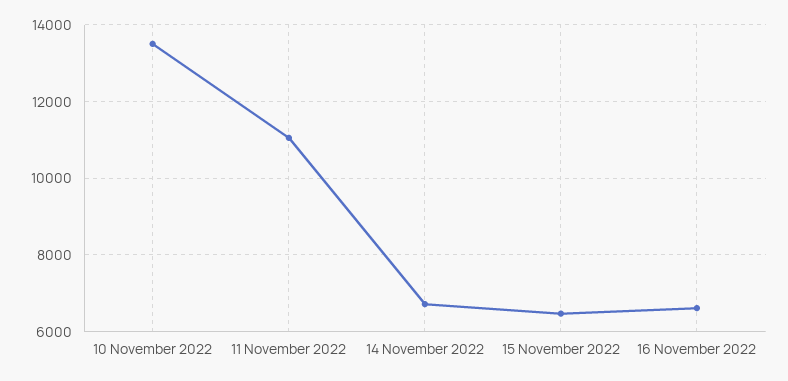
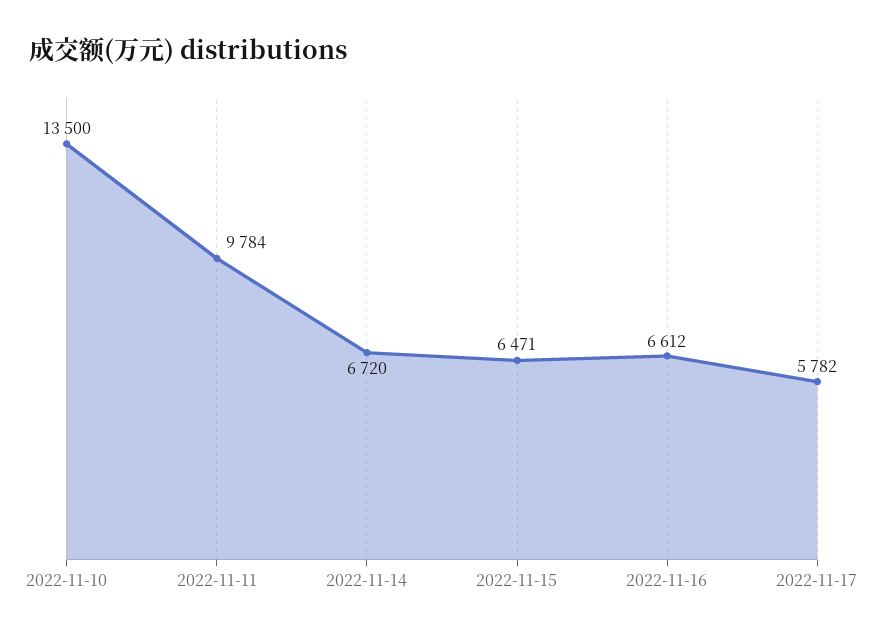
11 November 2022: 11000 -> 9784
2022-11-17: none -> 5782

